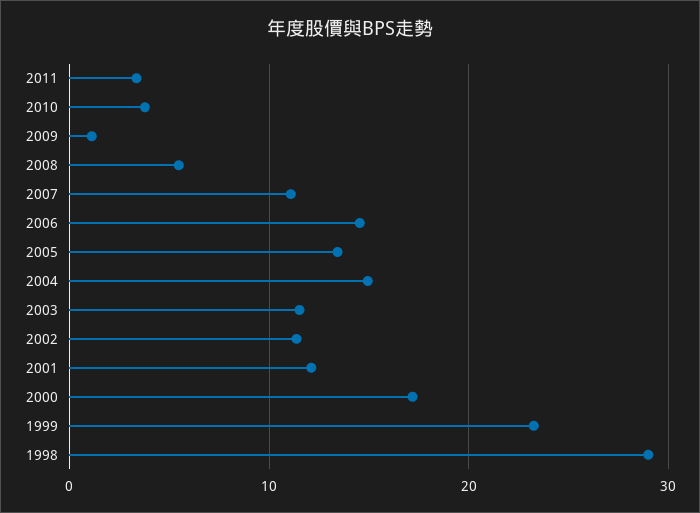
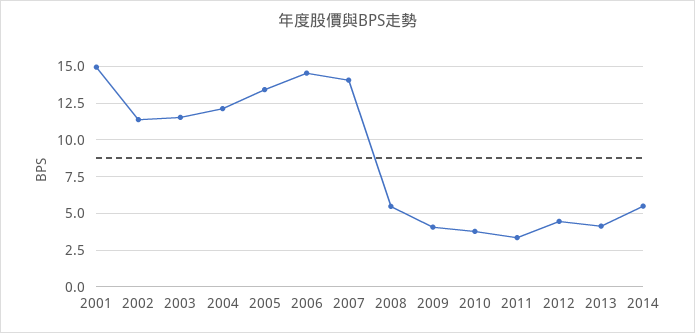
2009: 1 -> 4
2007: 11 -> 14
2004: 15 -> 12
2001: 12 -> 15
2000: 17 -> none
1999: 23 -> none
1998: 29 -> none
2012: none -> 4.5
2013: none -> 4
2014: none -> 5.5

